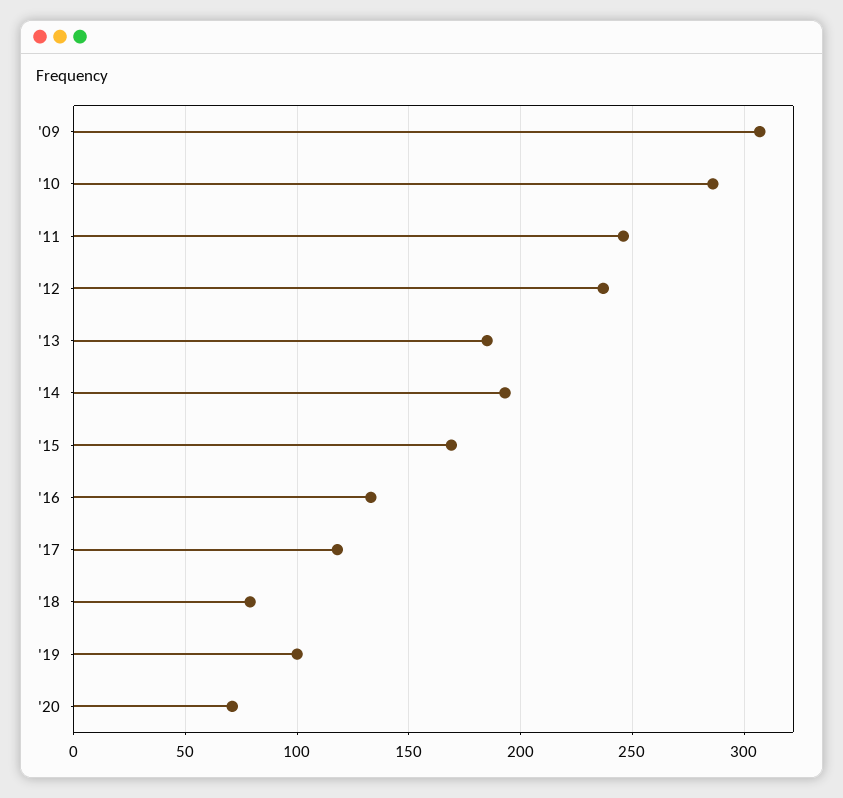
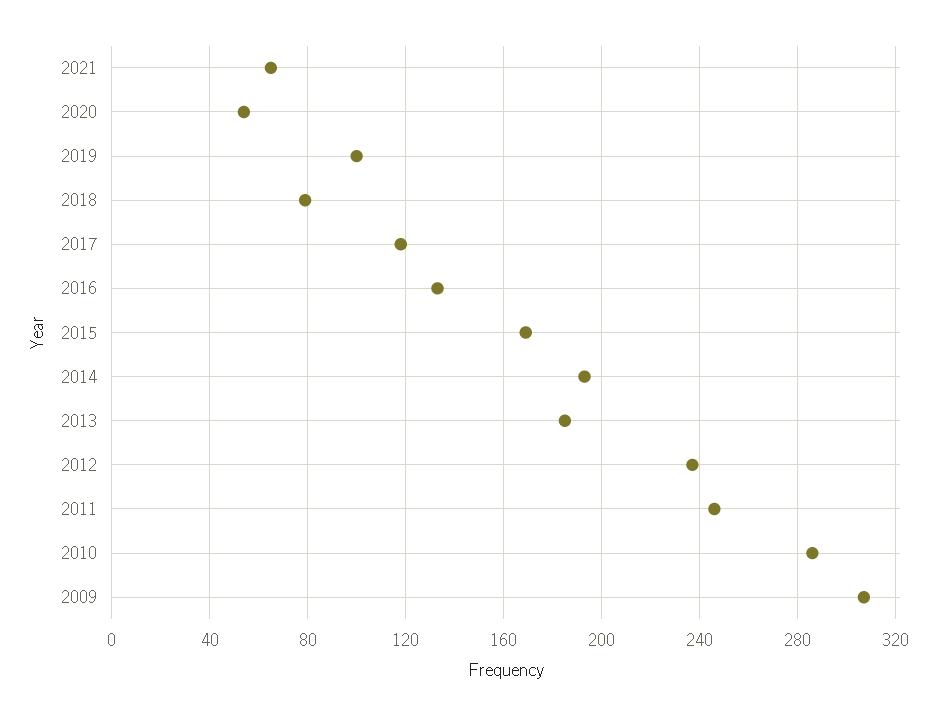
'20: 70 -> 55
2021: none -> 65

